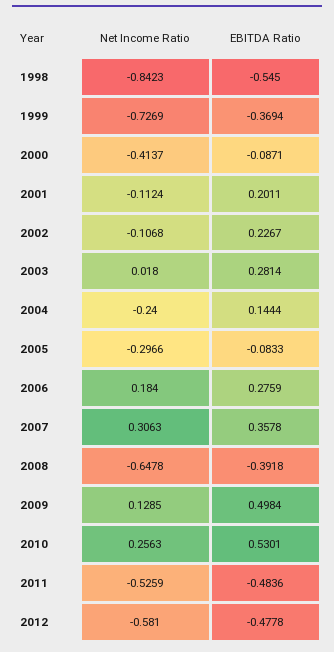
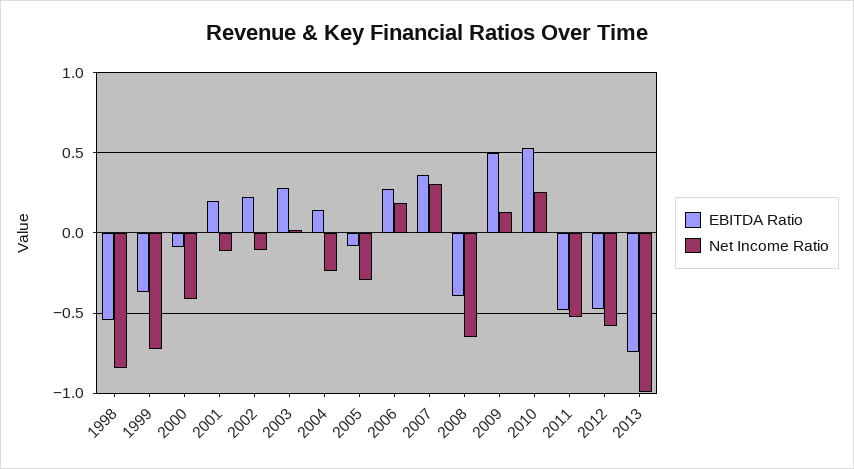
EBITDA Ratio, 2013: none -> -0.75
Net Income Ratio, 2013: none -> -1

